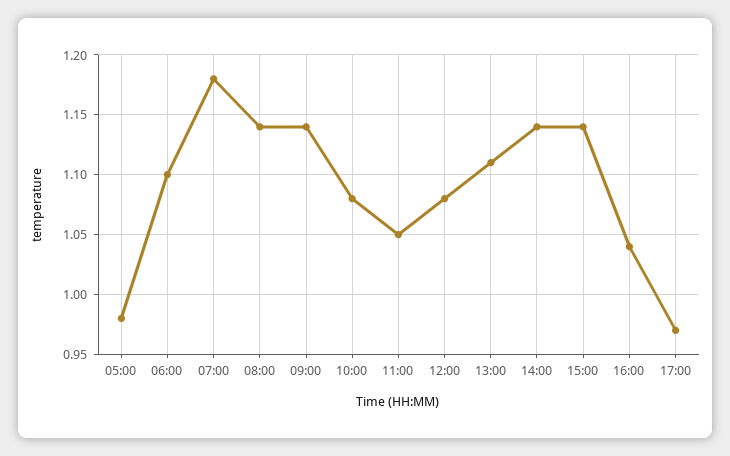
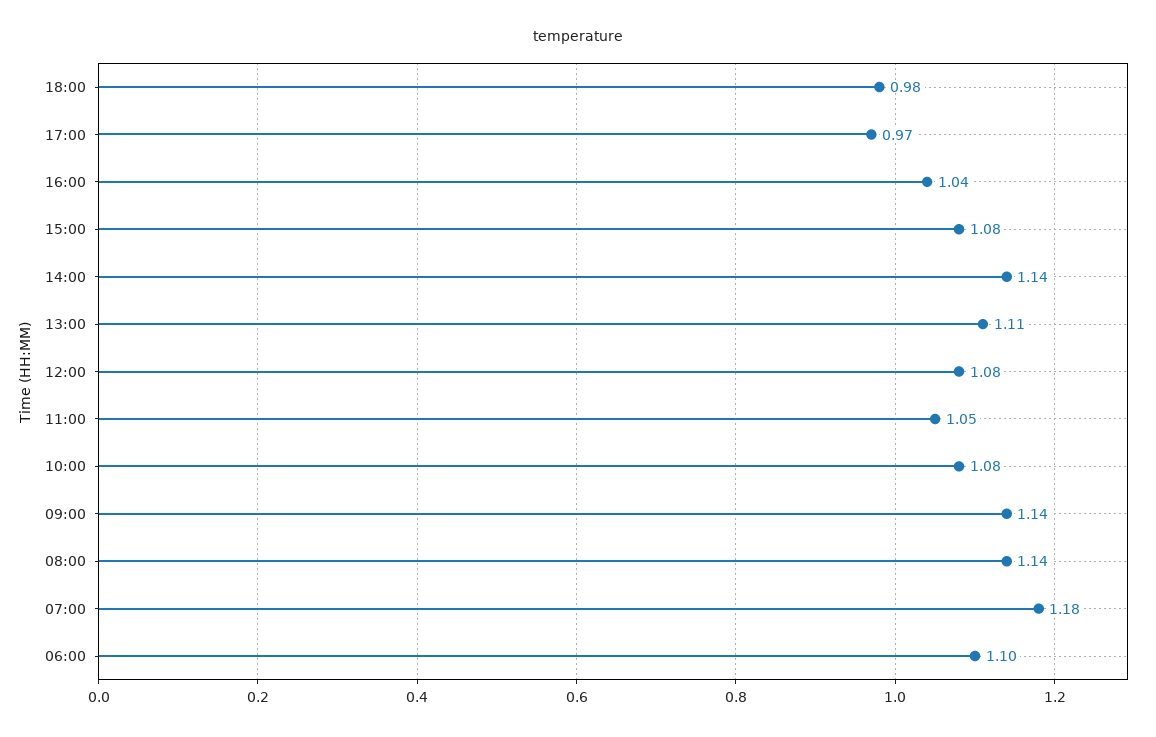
05:00: 0.98 -> none
15:00: 1.14 -> 1.08
18:00: none -> 0.98

